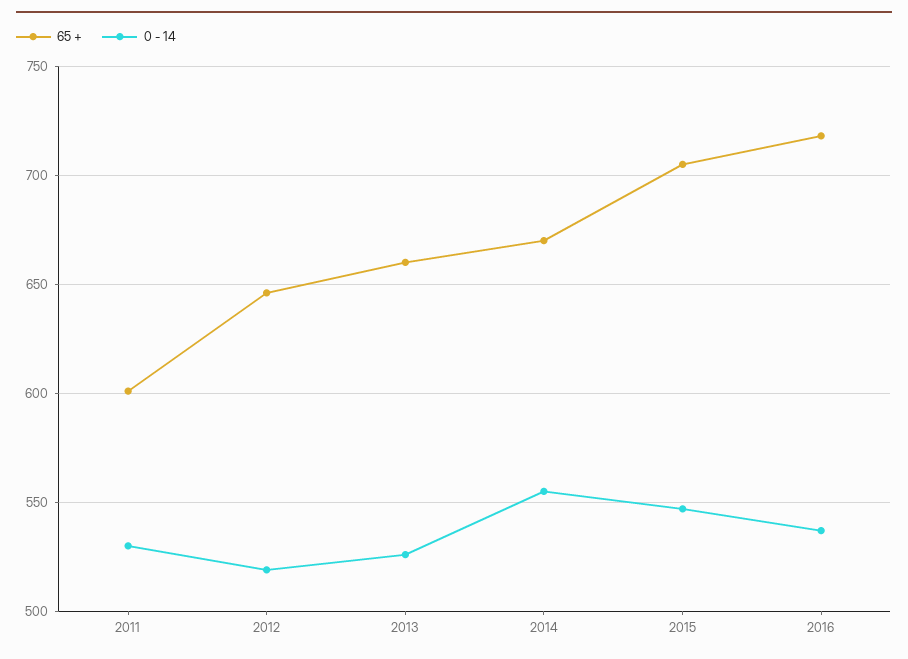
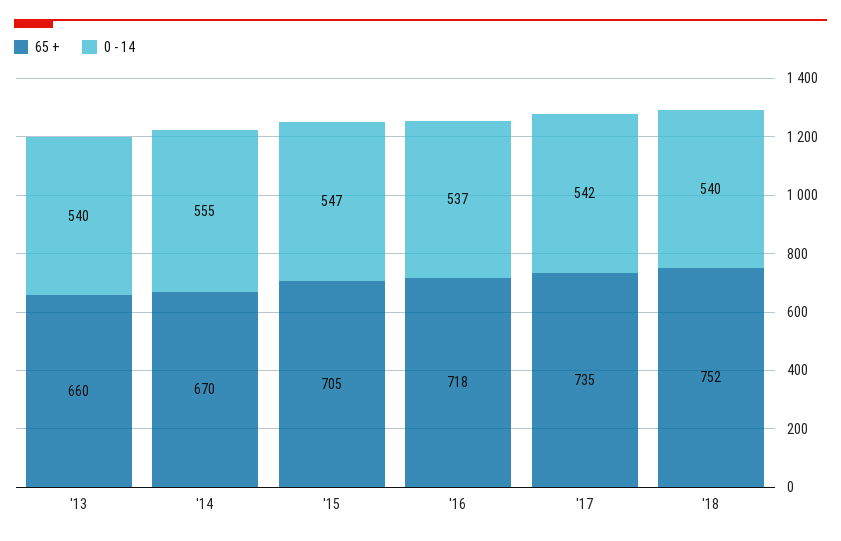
65 +, 2011: 600 -> none
0 - 14, 2011: 530 -> none
65 +, 2012: 645 -> none
0 - 14, 2012: 520 -> none
0 - 14, 2013: 525 -> 540
65 +, '17: none -> 735
0 - 14, '17: none -> 542
65 +, '18: none -> 752
0 - 14, '18: none -> 540

